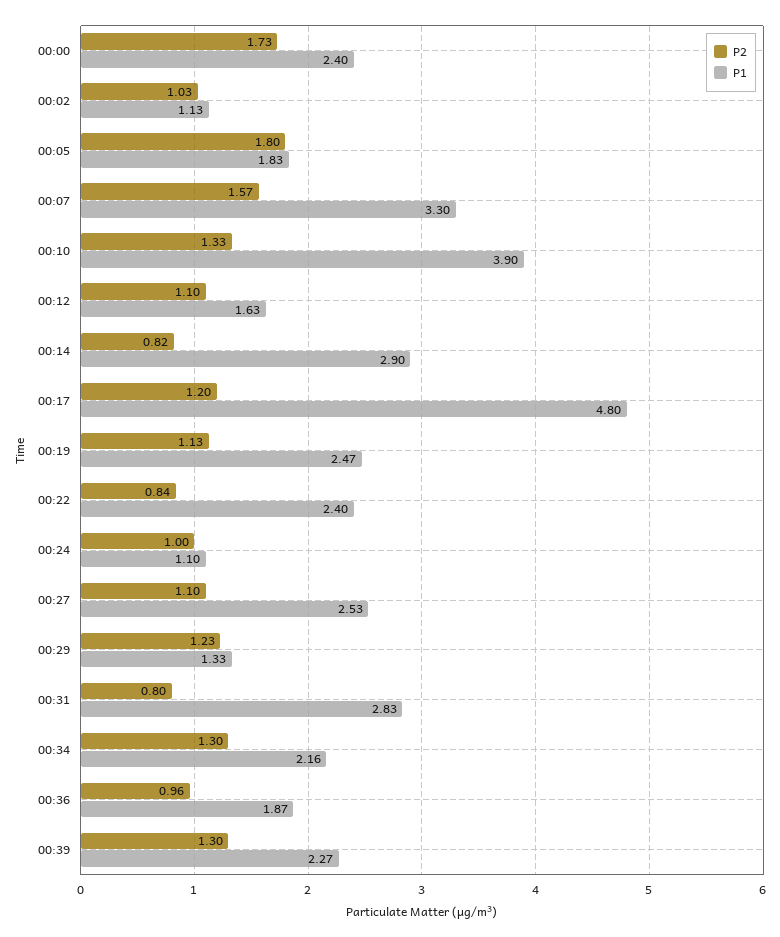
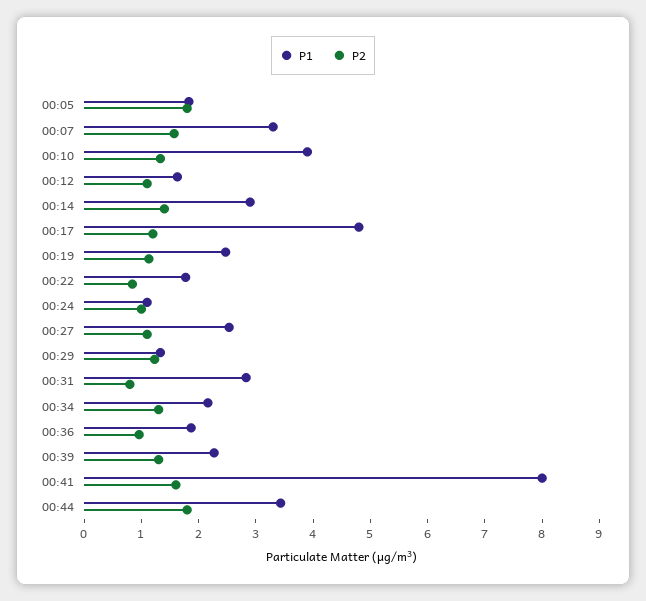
P2, 00:00: 1.73 -> none
P1, 00:00: 2.4 -> none
P2, 00:02: 1.03 -> none
P1, 00:02: 1.13 -> none
P2, 00:14: 0.82 -> 1.4
P1, 00:22: 2.4 -> 1.8
P1, 00:41: none -> 8
P2, 00:41: none -> 1.6
P1, 00:44: none -> 3.4
P2, 00:44: none -> 1.8

